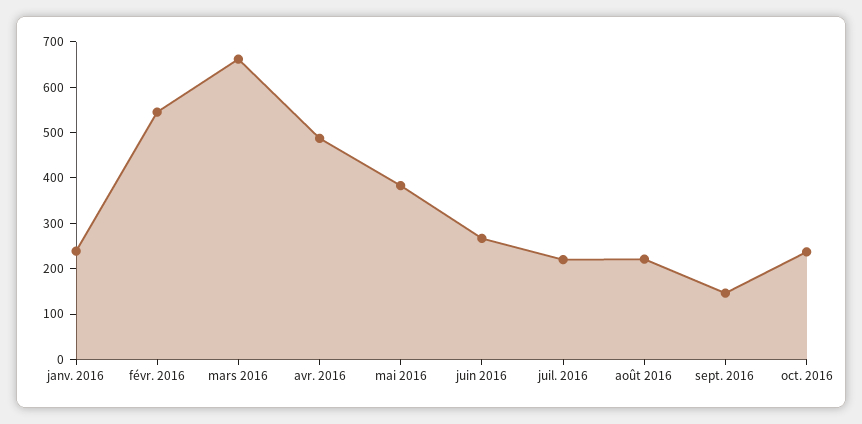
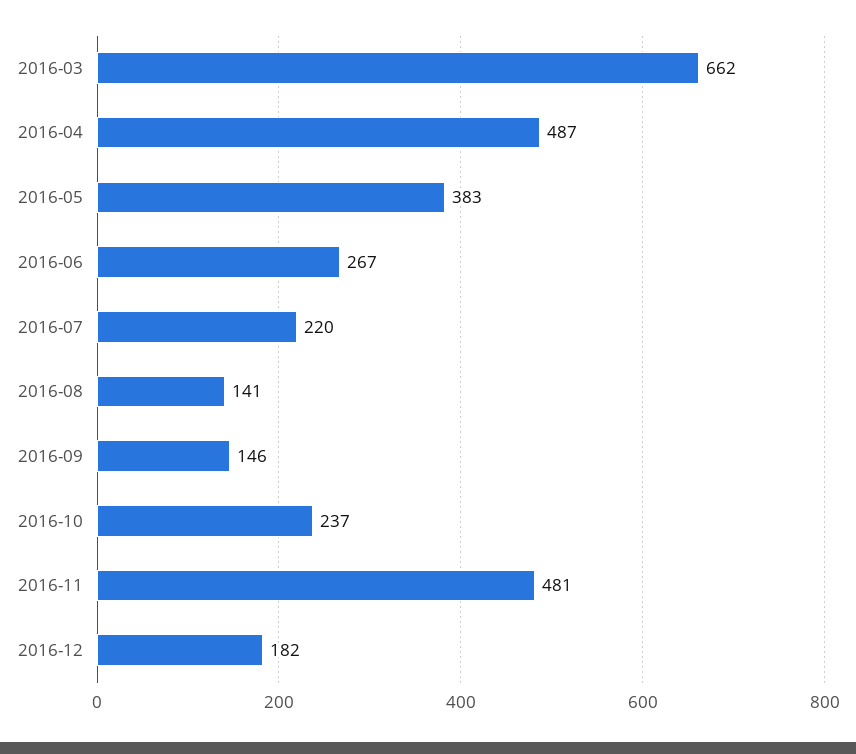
janv. 2016: 240 -> none
févr. 2016: 540 -> none
août 2016: 220 -> 141
2016-11: none -> 481
2016-12: none -> 182

